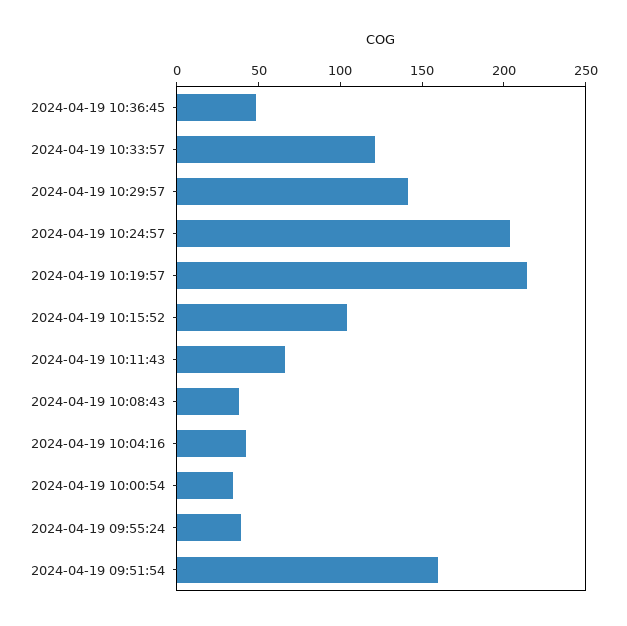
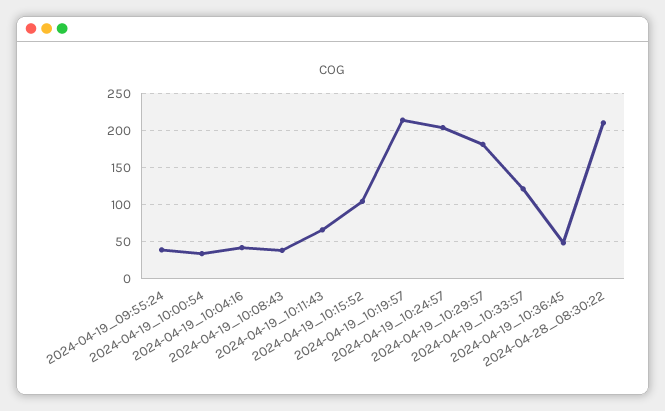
2024-04-19 10:29:57: 140 -> 180
2024-04-19 09:51:54: 160 -> none
2024-04-28_08:30:22: none -> 210

